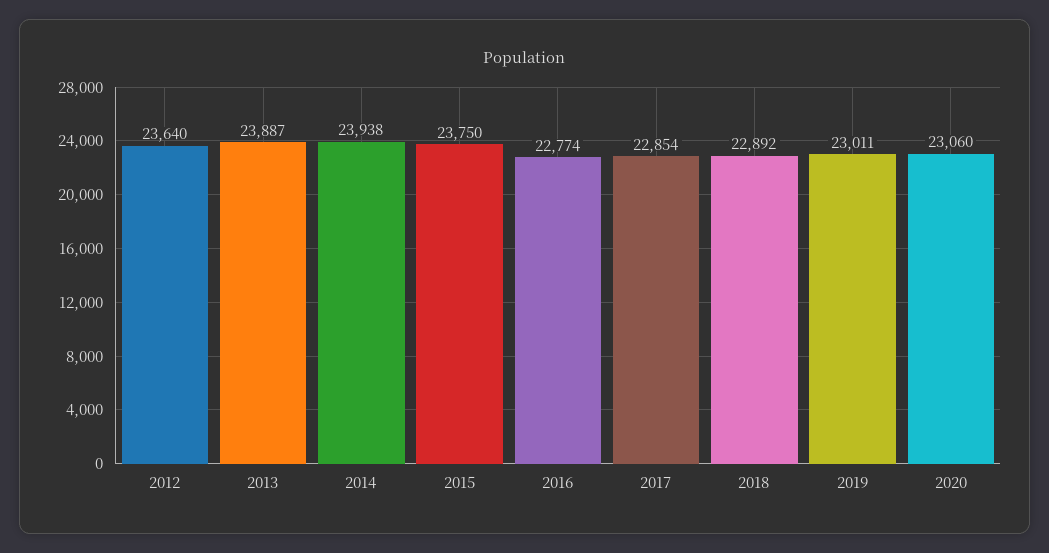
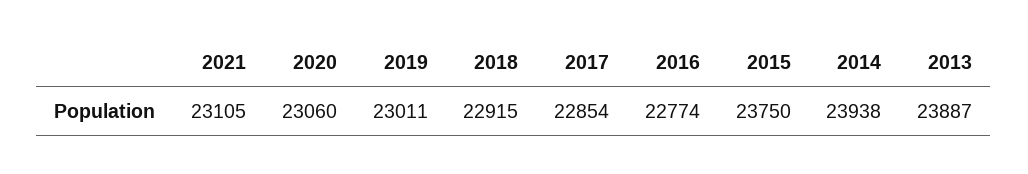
2012: 23640 -> none
2018: 22892 -> 22915
2021: none -> 23105

